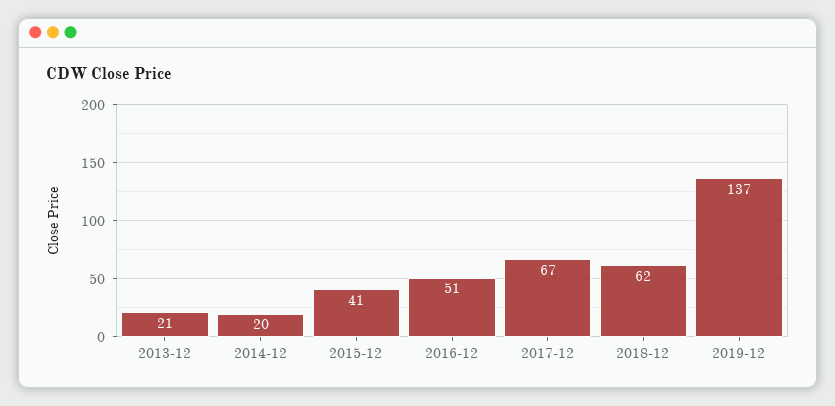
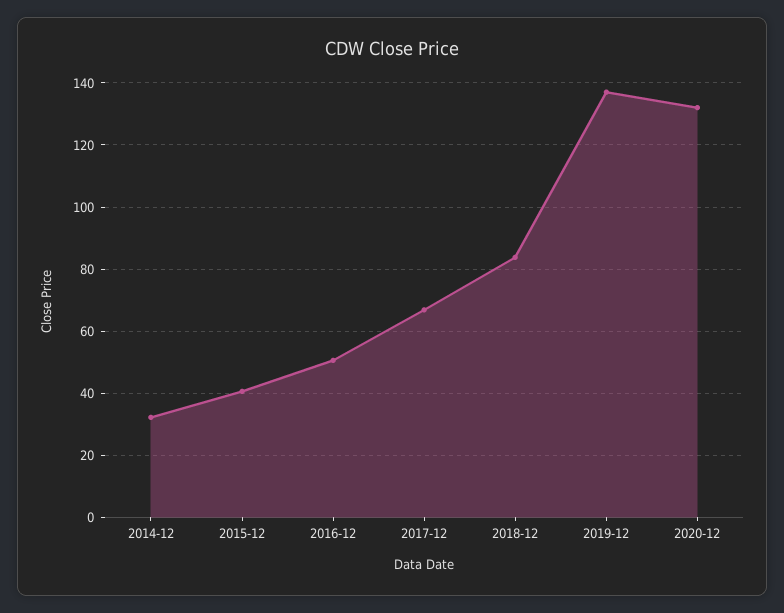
2013-12: 21 -> none
2014-12: 20 -> 32
2018-12: 62 -> 84
2020-12: none -> 132

